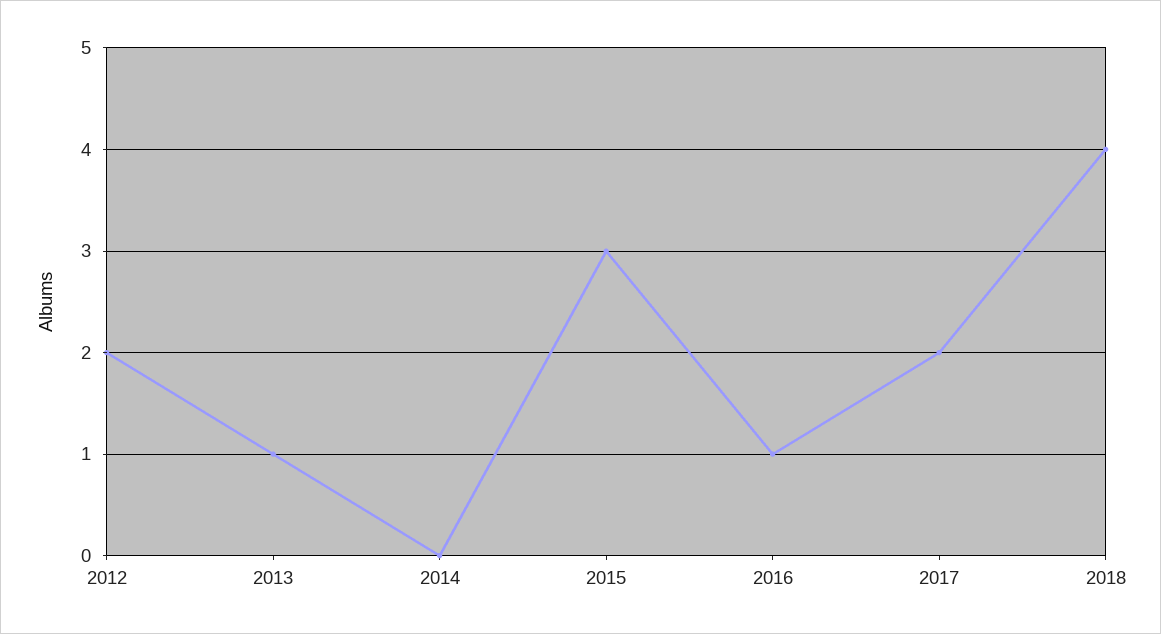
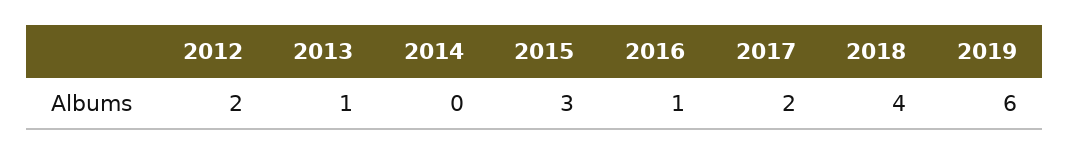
2019: none -> 6

